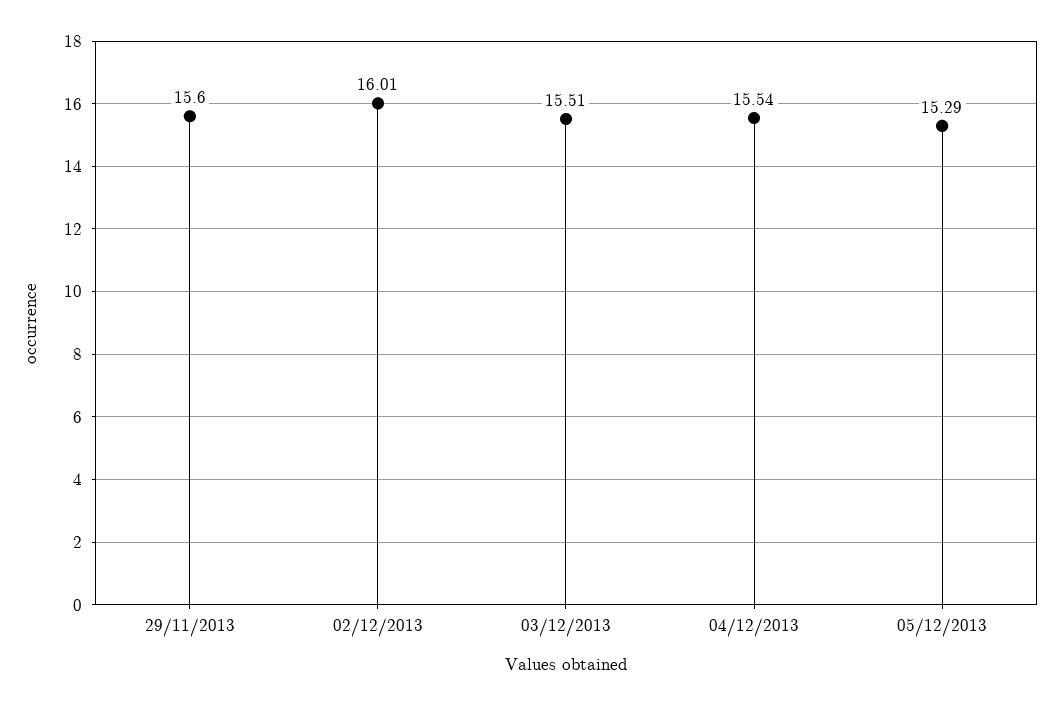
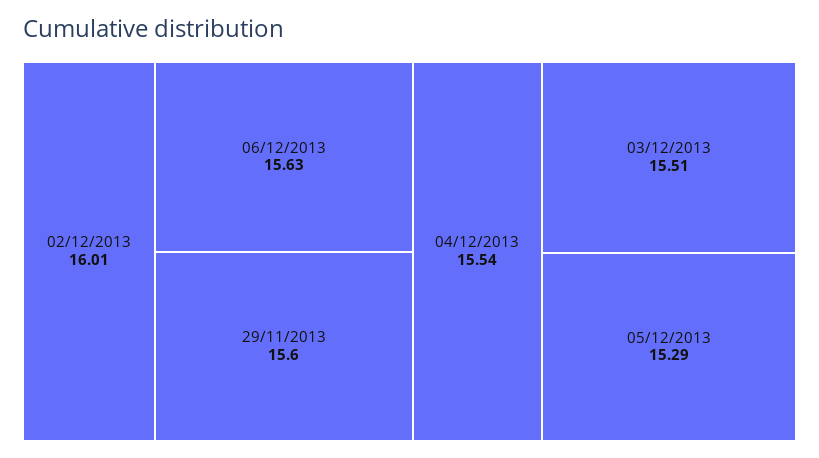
06/12/2013: none -> 15.63

